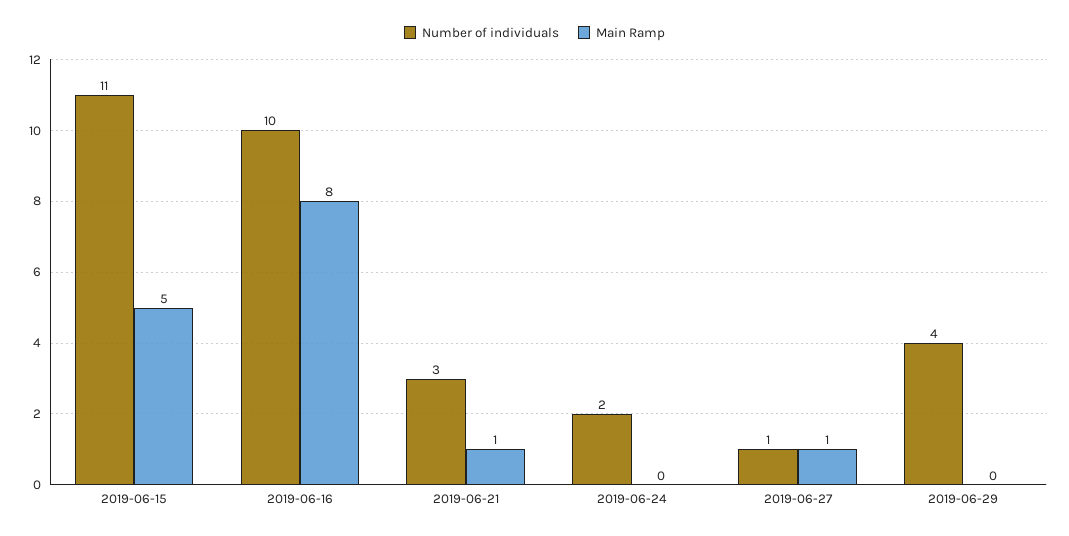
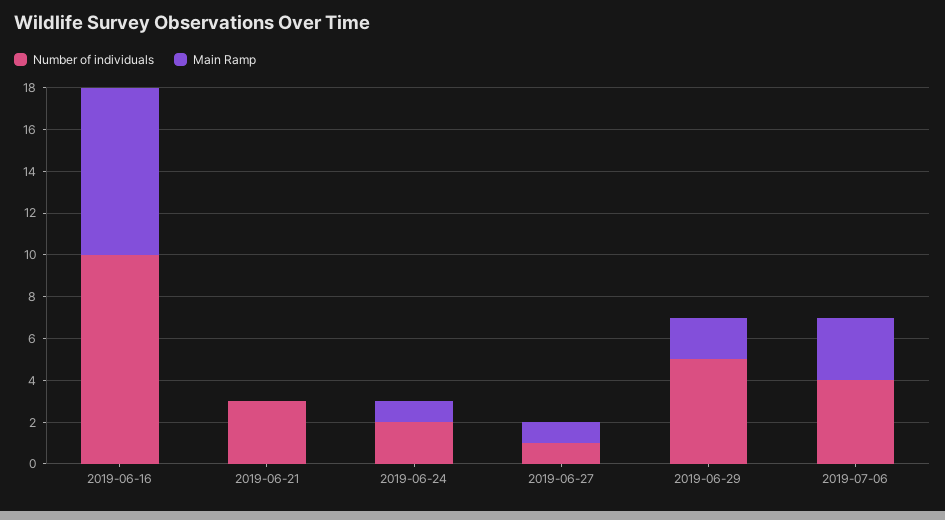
Number of individuals, 2019-06-15: 11 -> none
Main Ramp, 2019-06-15: 5 -> none
Main Ramp, 2019-06-21: 1 -> 0
Main Ramp, 2019-06-24: 0 -> 1
Number of individuals, 2019-06-29: 4 -> 5
Main Ramp, 2019-06-29: 0 -> 2
Number of individuals, 2019-07-06: none -> 4
Main Ramp, 2019-07-06: none -> 3

